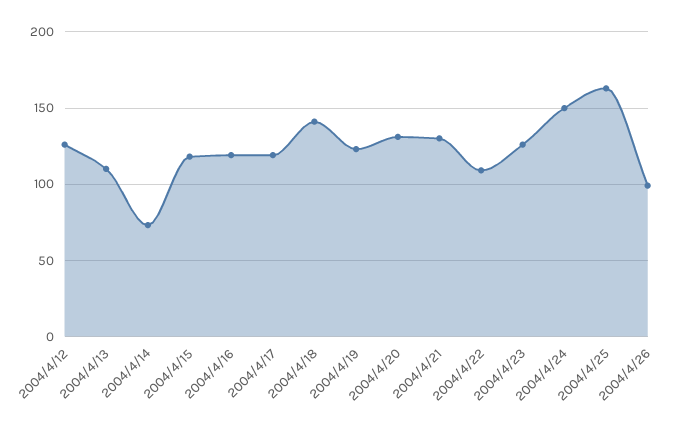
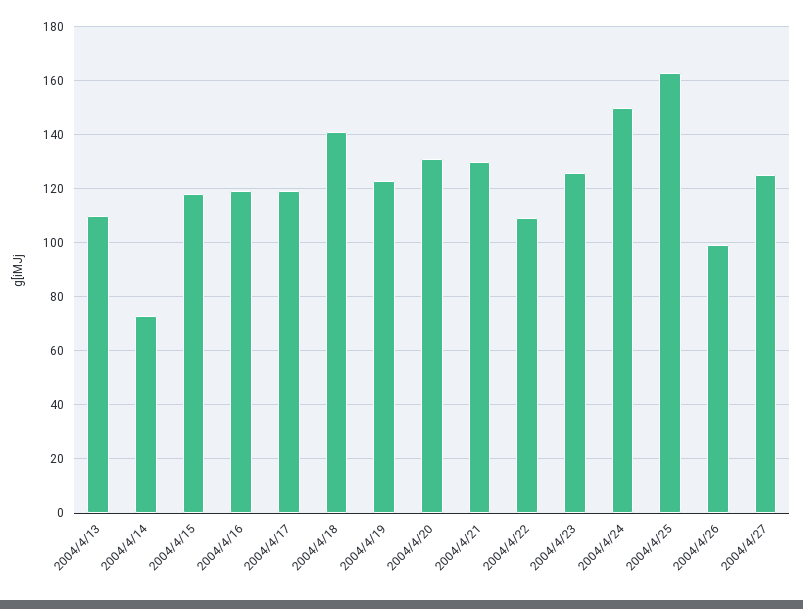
2004/4/12: 125 -> none
2004/4/27: none -> 125

